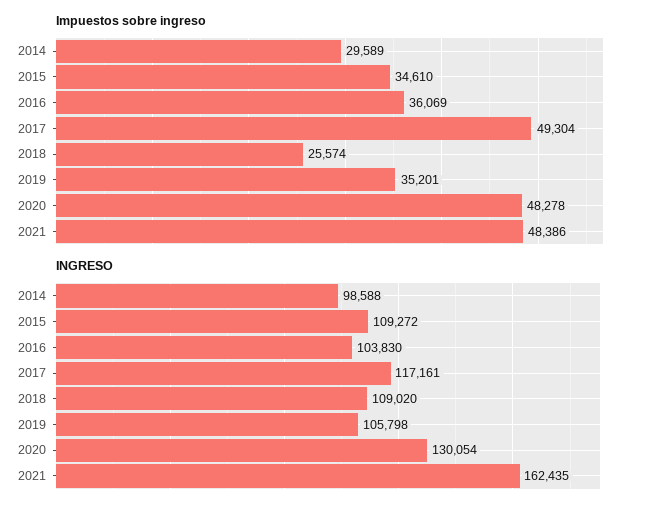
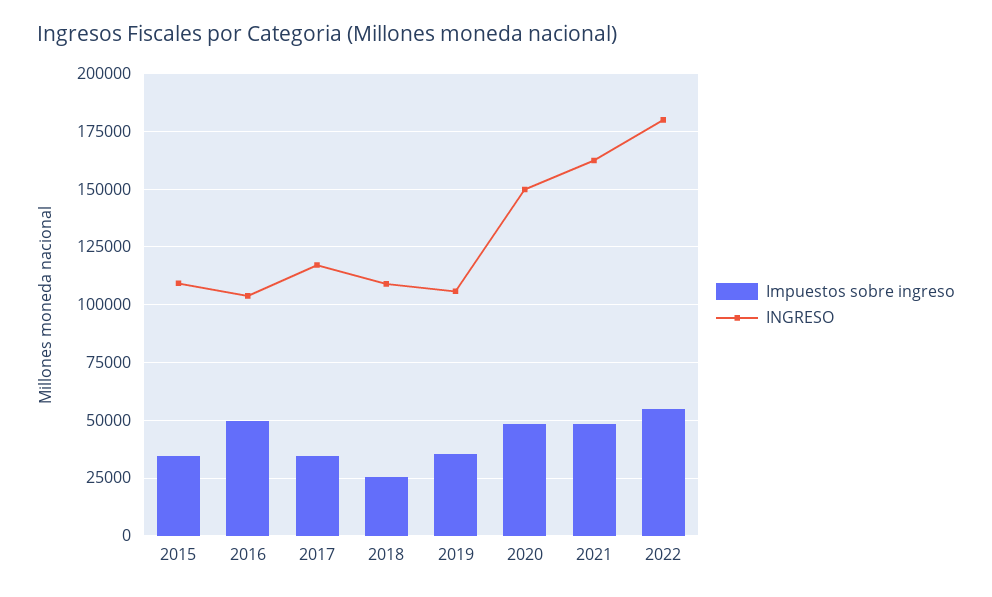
Impuestos sobre ingreso, 2014: 29589 -> none
Impuestos sobre ingreso, 2016: 36069 -> 50000
Impuestos sobre ingreso, 2017: 49304 -> 35000
INGRESO, 2014: 98588 -> none
INGRESO, 2020: 130054 -> 150000
Impuestos sobre ingreso, 2022: none -> 55000
INGRESO, 2022: none -> 180000

